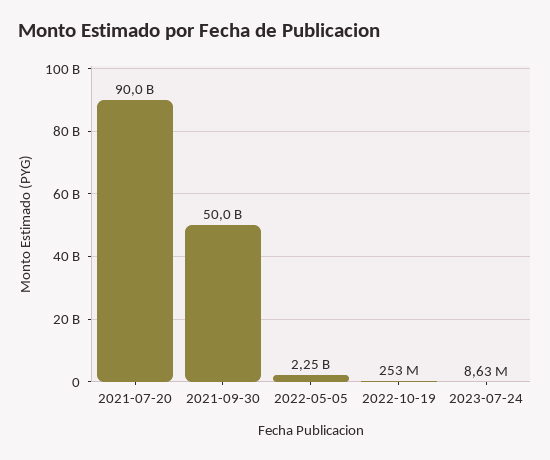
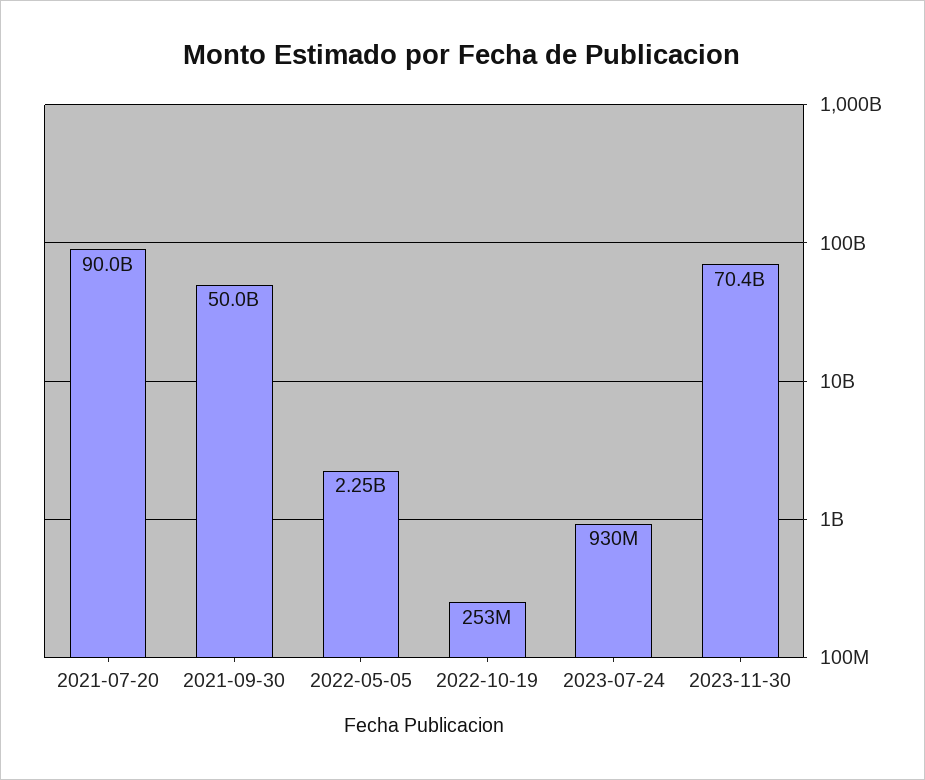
2023-07-24: 8630000 -> 930000000
2023-11-30: none -> 70400000000

